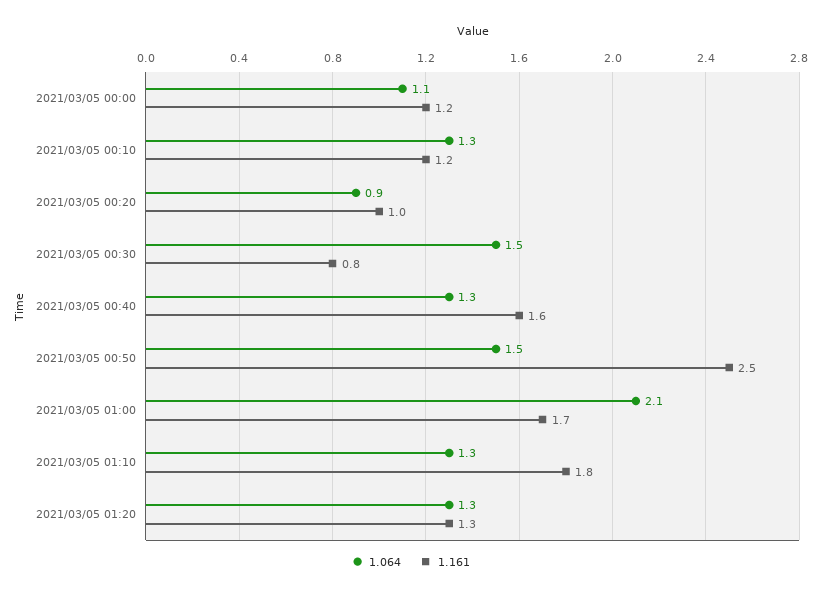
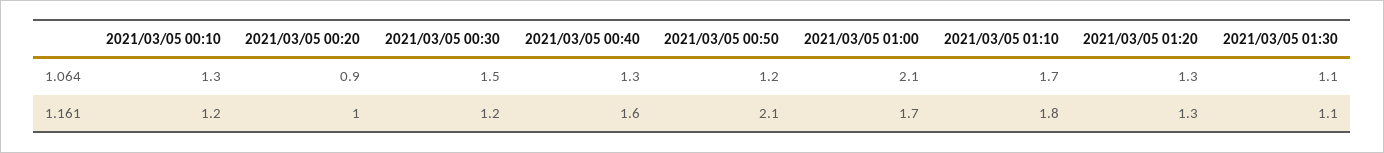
1.064, 2021/03/05 00:00: 1.1 -> none
1.161, 2021/03/05 00:00: 1.2 -> none
1.161, 2021/03/05 00:30: 0.8 -> 1.2
1.064, 2021/03/05 00:50: 1.5 -> 1.2
1.161, 2021/03/05 00:50: 2.5 -> 2.1
1.064, 2021/03/05 01:10: 1.3 -> 1.7
1.064, 2021/03/05 01:30: none -> 1.1
1.161, 2021/03/05 01:30: none -> 1.1

